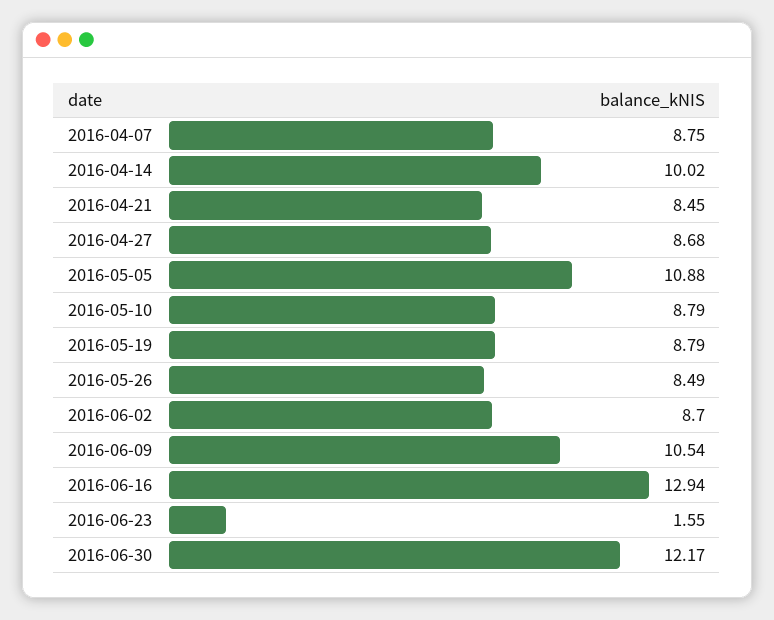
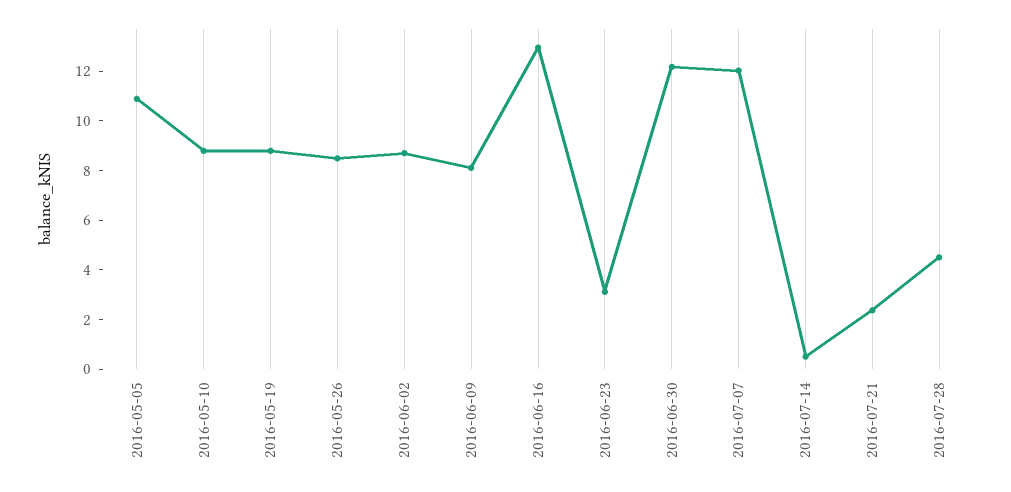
2016-04-07: 8.75 -> none
2016-04-14: 10.02 -> none
2016-04-21: 8.45 -> none
2016-04-27: 8.68 -> none
2016-06-09: 10.54 -> 8
2016-06-23: 1.55 -> 3
2016-07-07: none -> 12
2016-07-14: none -> 0.5
2016-07-21: none -> 2.5
2016-07-28: none -> 4.5

